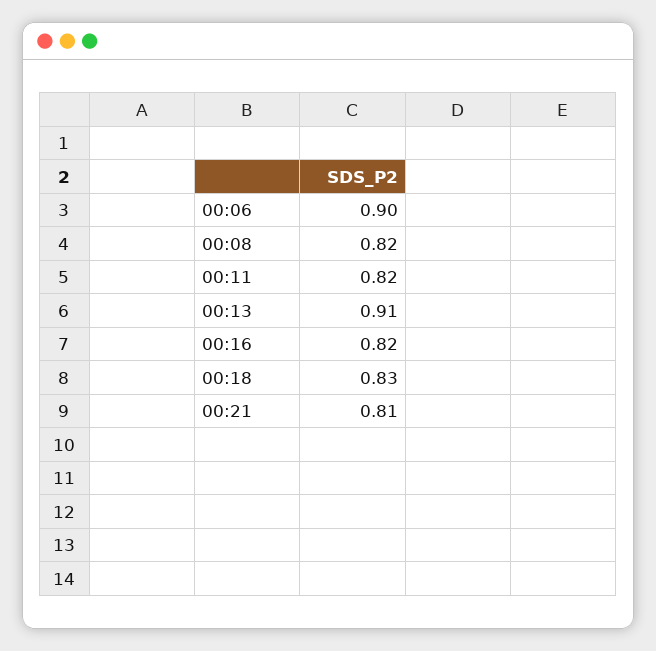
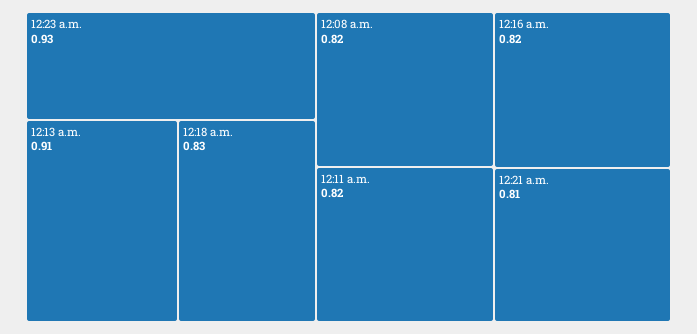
00:06: 0.9 -> none
12:23 a.m.: none -> 0.93

